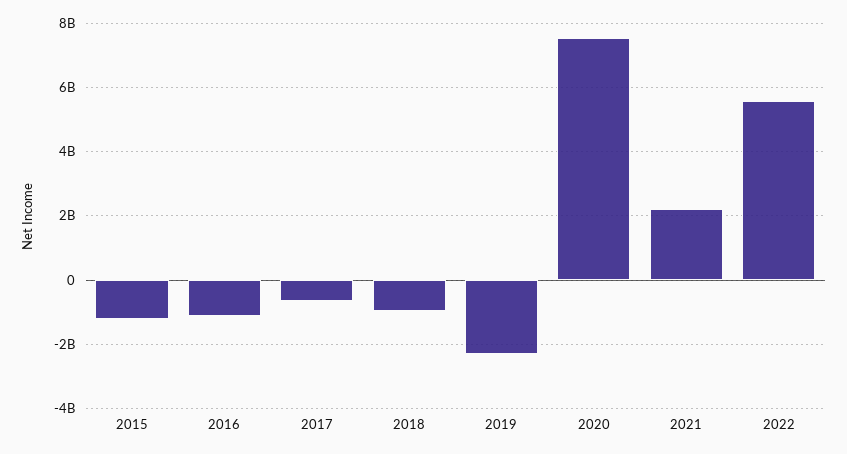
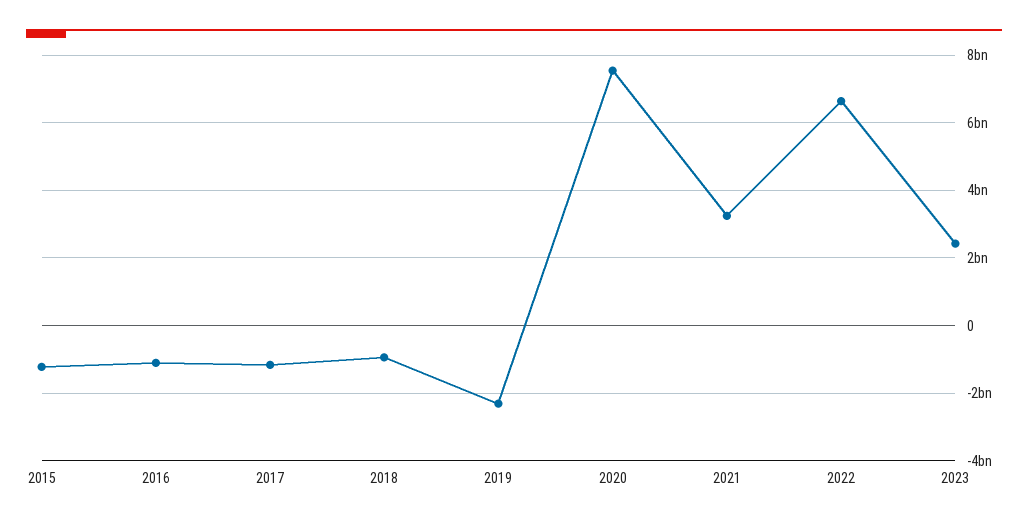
2017: -600000000 -> -1200000000
2021: 2200000000 -> 3200000000
2022: 5600000000 -> 6600000000
2023: none -> 2400000000

